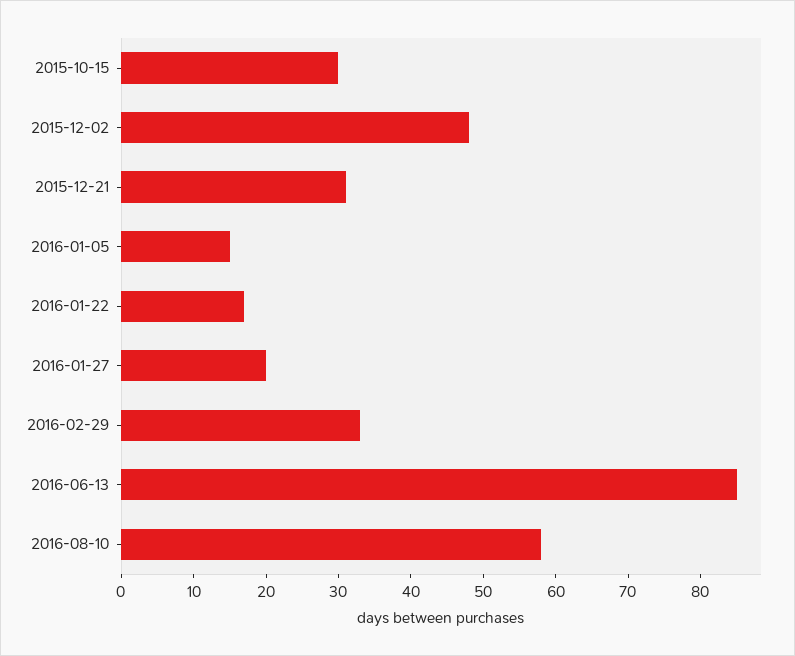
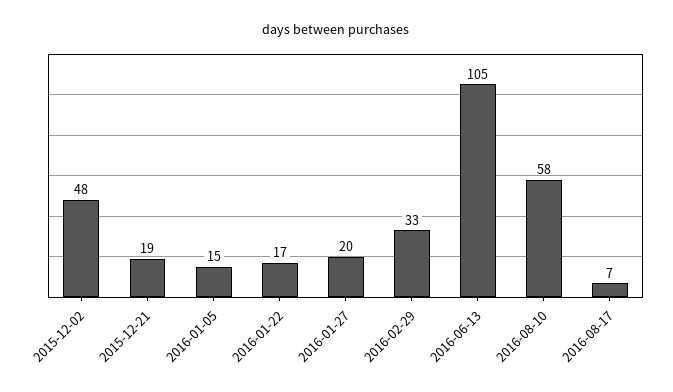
2015-10-15: 30 -> none
2015-12-21: 30 -> 19
2016-06-13: 85 -> 105
2016-08-17: none -> 7

